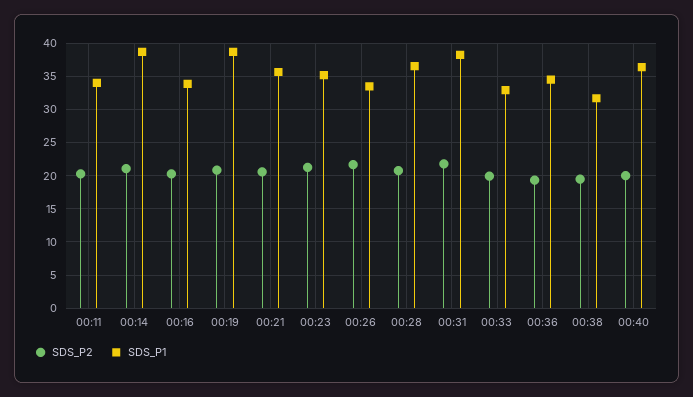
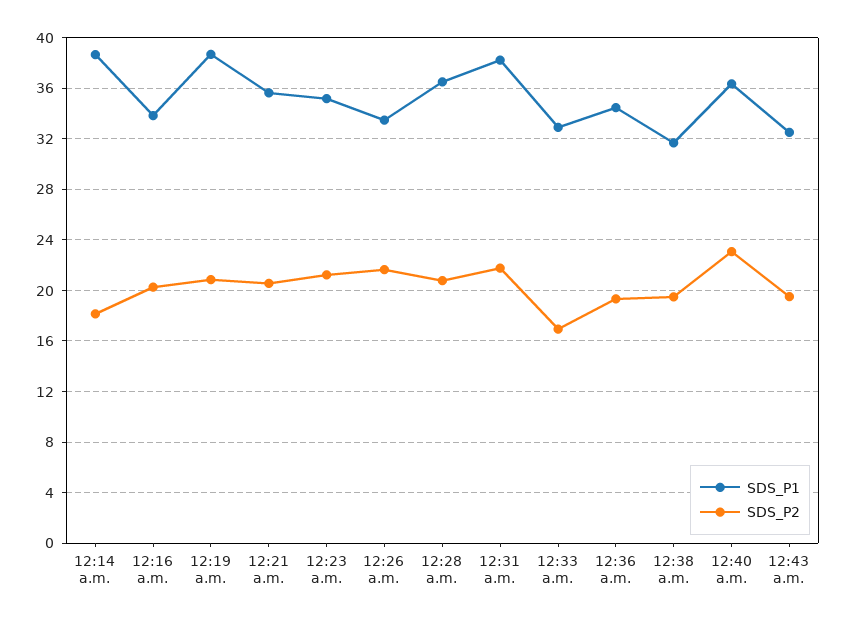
SDS_P2, 00:11: 20 -> none
SDS_P1, 00:11: 34 -> none
SDS_P2, 00:14: 21 -> 18
SDS_P2, 00:33: 20 -> 17
SDS_P2, 00:40: 20 -> 23
SDS_P1, 12:43 a.m.: none -> 32.5
SDS_P2, 12:43 a.m.: none -> 19.5

